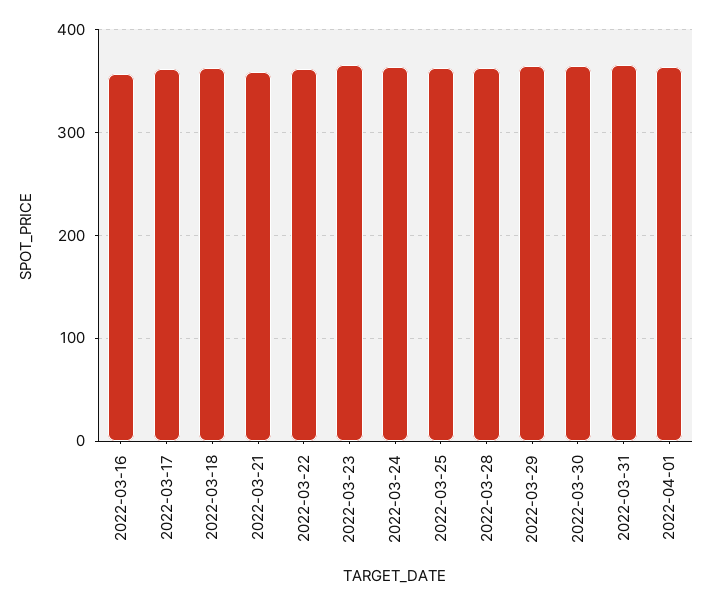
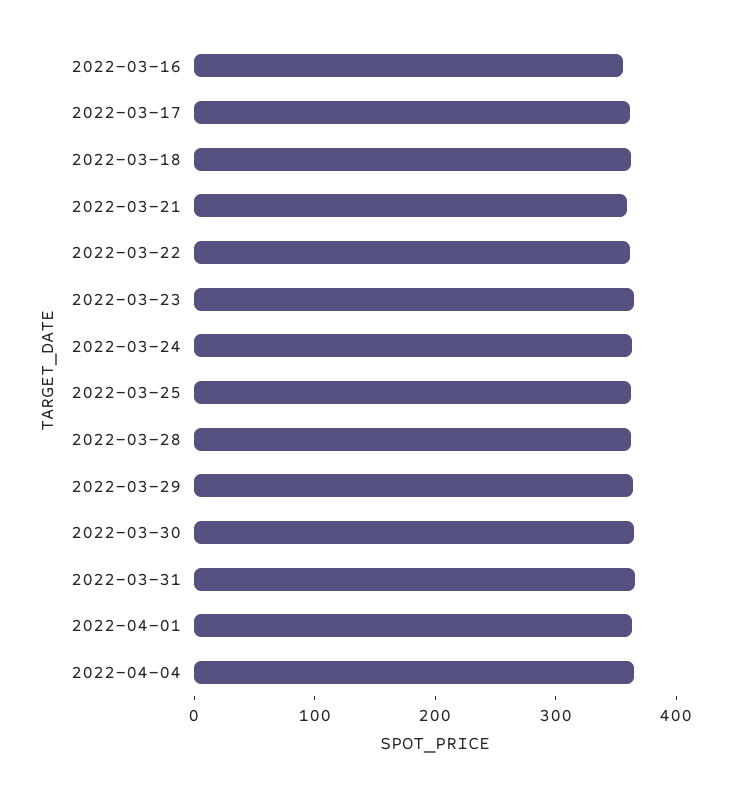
2022-04-04: none -> 360

